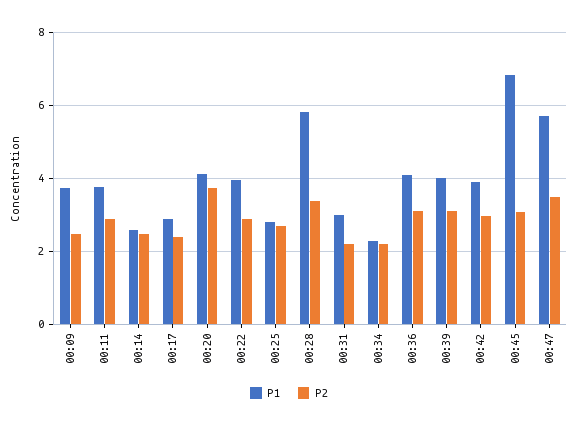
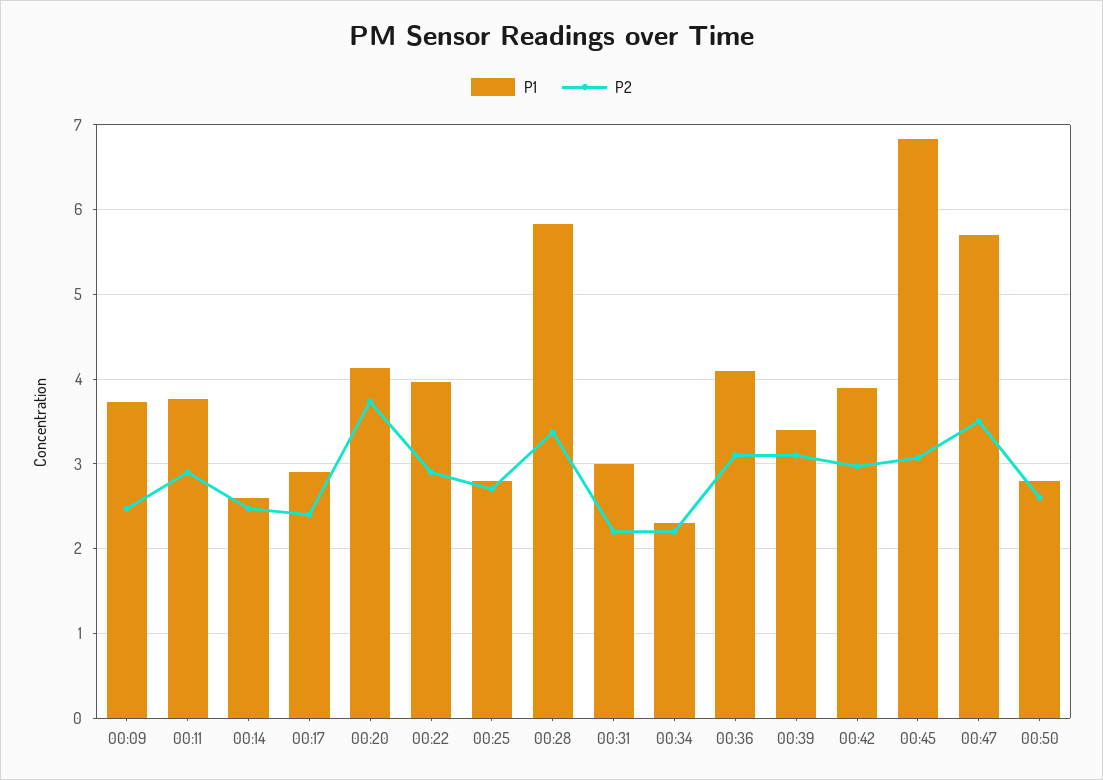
P1, 00:39: 4 -> 3.4
P1, 00:50: none -> 2.8
P2, 00:50: none -> 2.6

